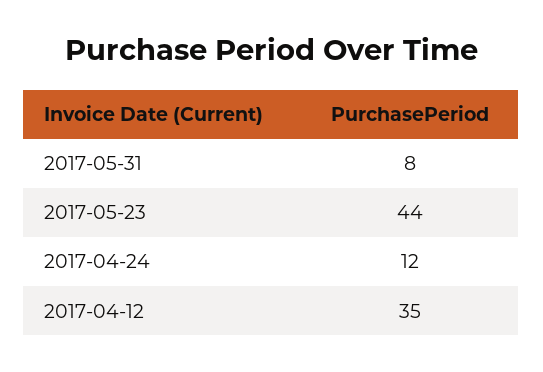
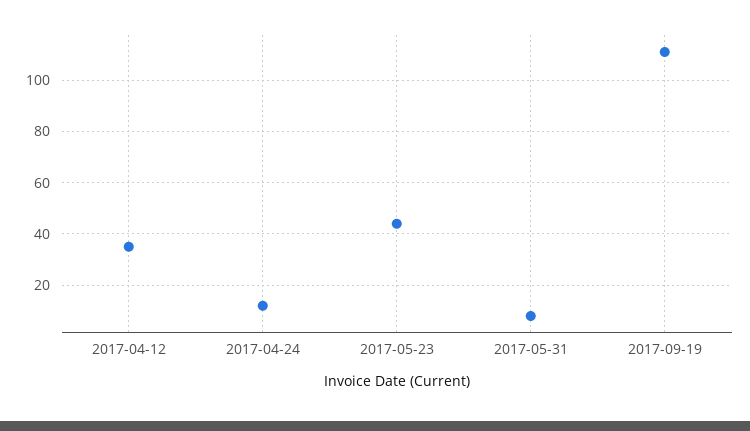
2017-09-19: none -> 110

